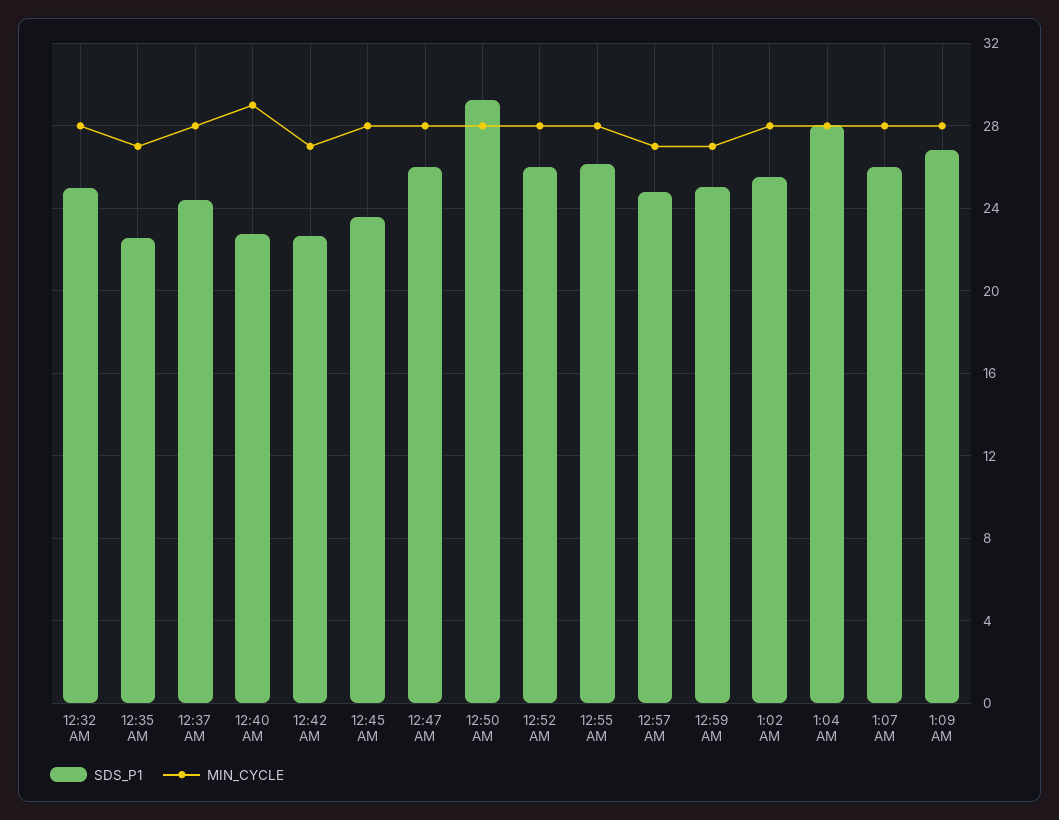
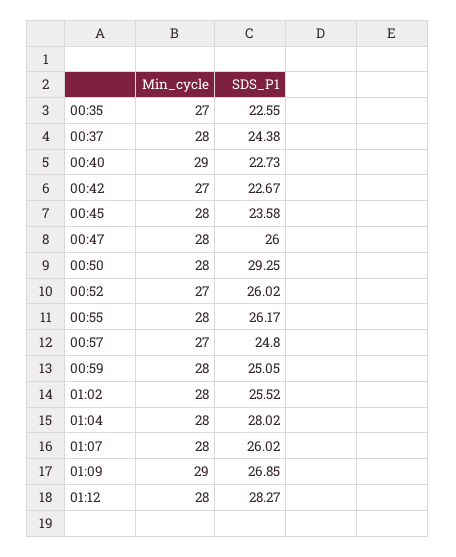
SDS_P1, 12:32 AM: 25 -> none
MIN_CYCLE, 12:32 AM: 28 -> none
MIN_CYCLE, 12:52 AM: 28 -> 27
MIN_CYCLE, 12:59 AM: 27 -> 28
MIN_CYCLE, 1:09 AM: 28 -> 29
MIN_CYCLE, 01:12: none -> 28
SDS_P1, 01:12: none -> 28.27

